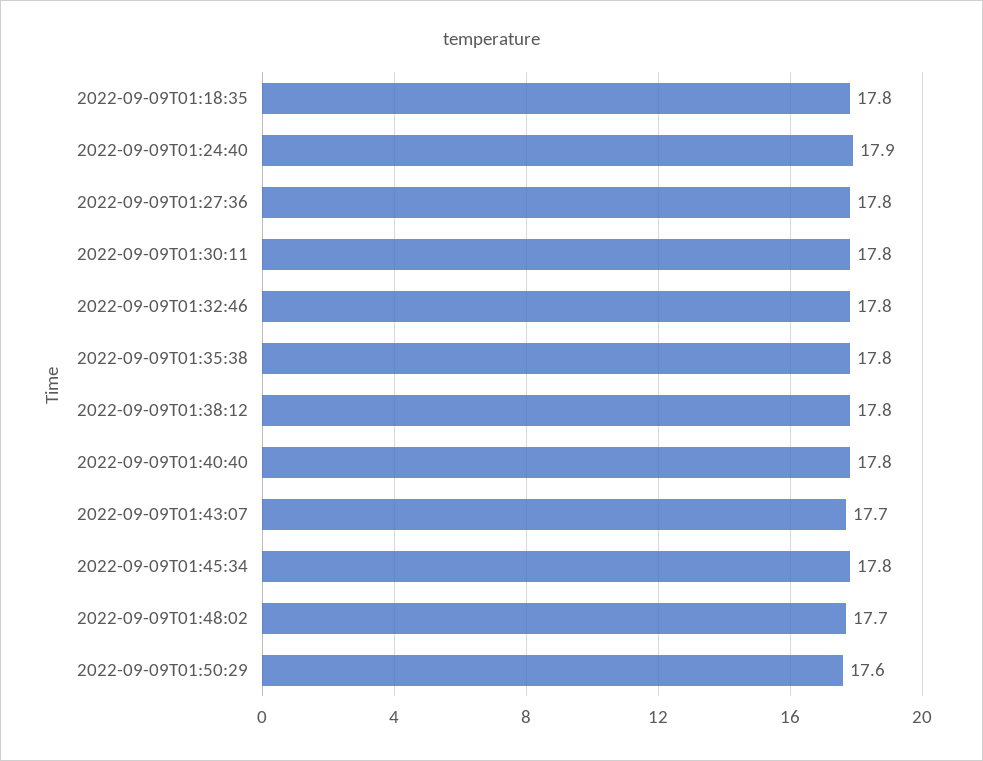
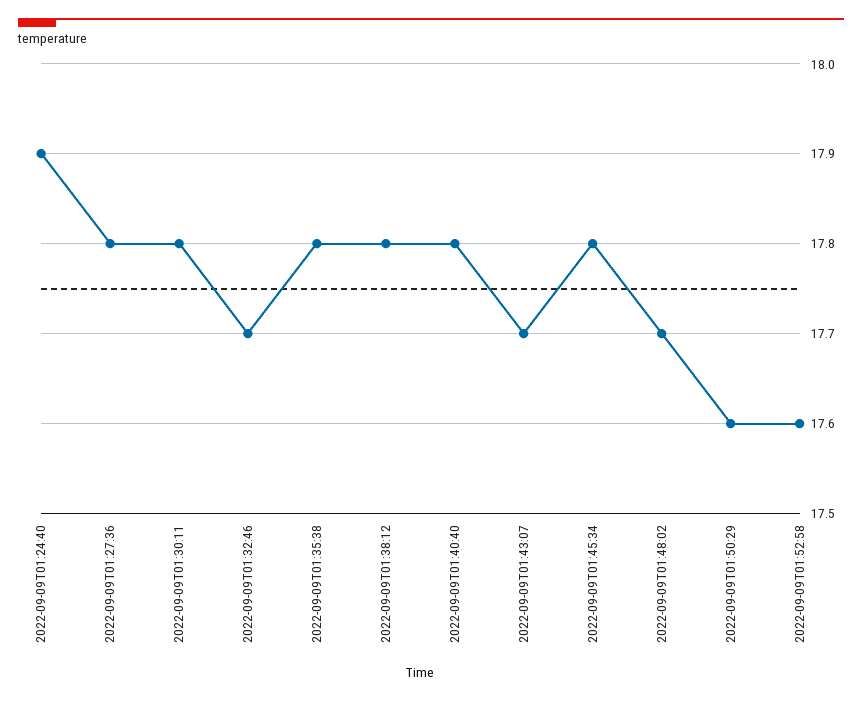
2022-09-09T01:18:35: 17.8 -> none
2022-09-09T01:32:46: 17.8 -> 17.7
2022-09-09T01:52:58: none -> 17.6

